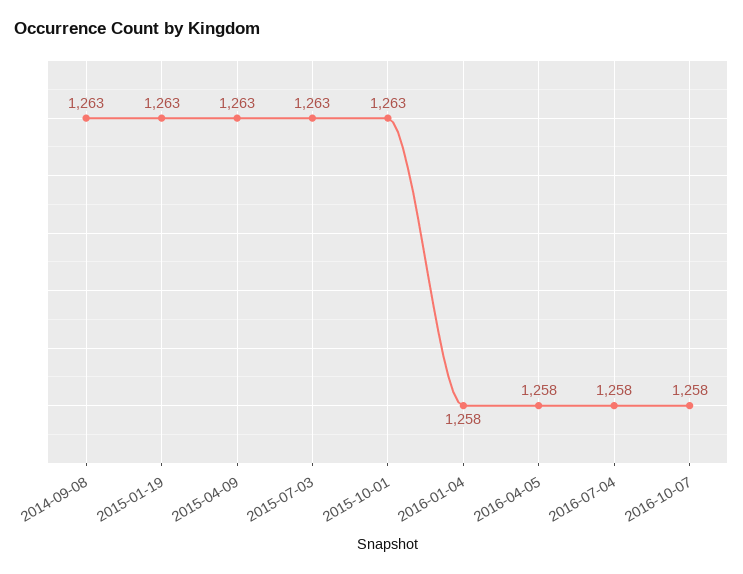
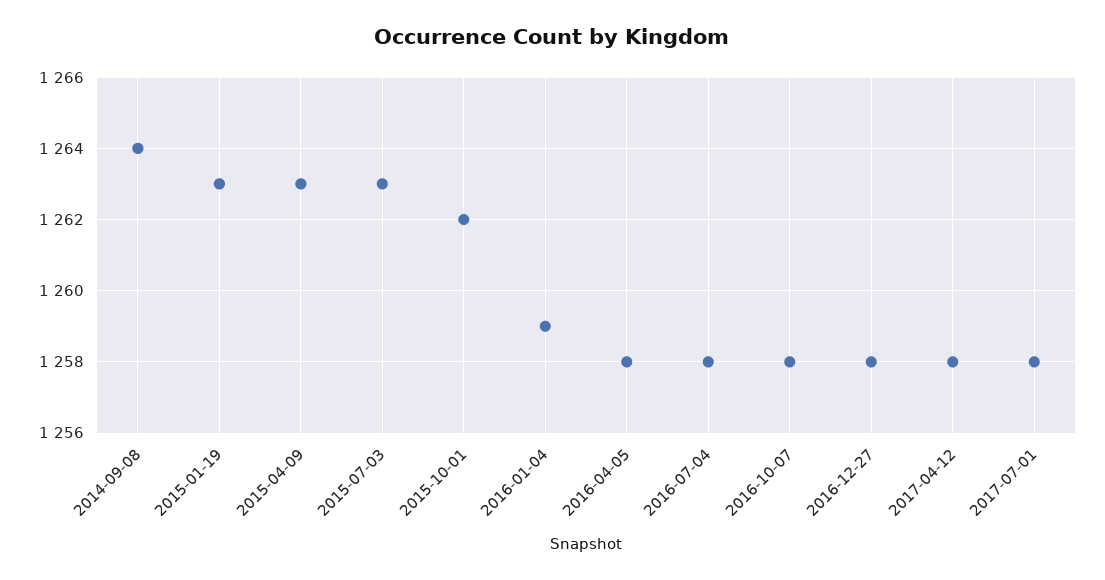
2014-09-08: 1263 -> 1264
2015-10-01: 1263 -> 1262
2016-01-04: 1258 -> 1259
2016-12-27: none -> 1258
2017-04-12: none -> 1258
2017-07-01: none -> 1258

